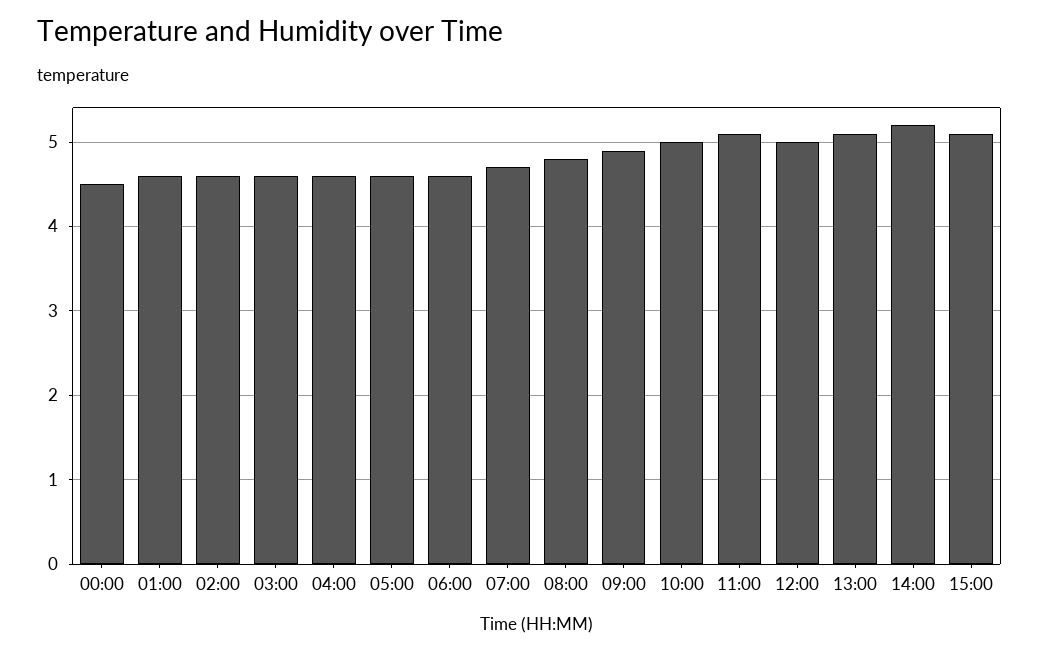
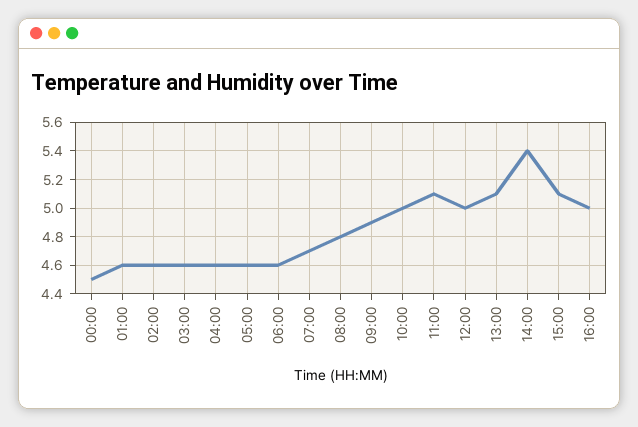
14:00: 5.2 -> 5.4
16:00: none -> 5

